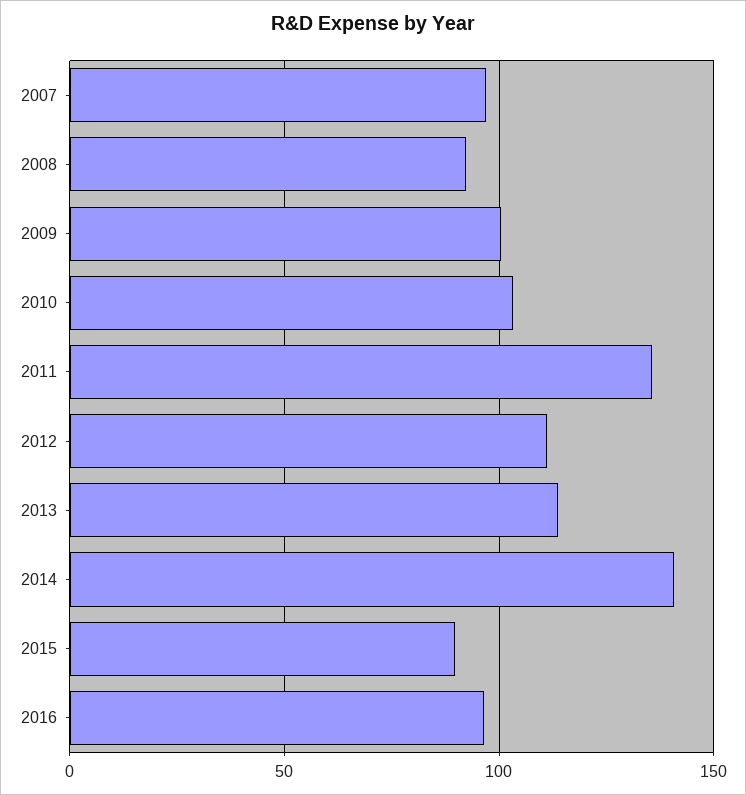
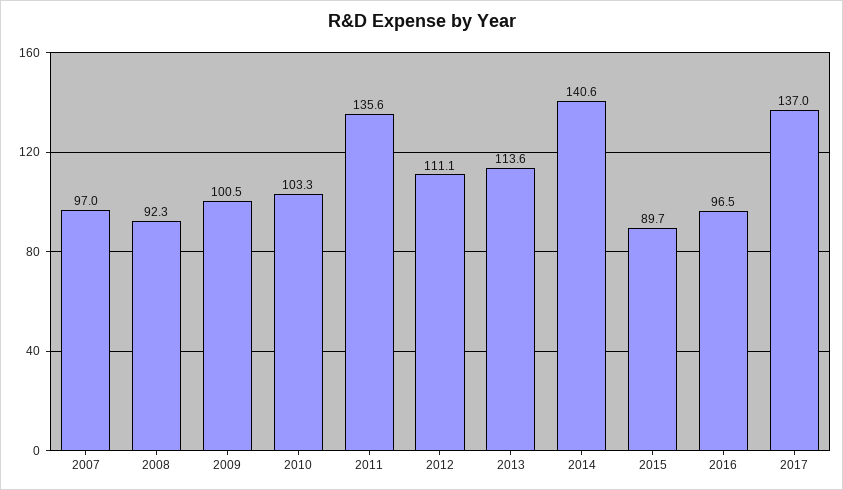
2017: none -> 137

